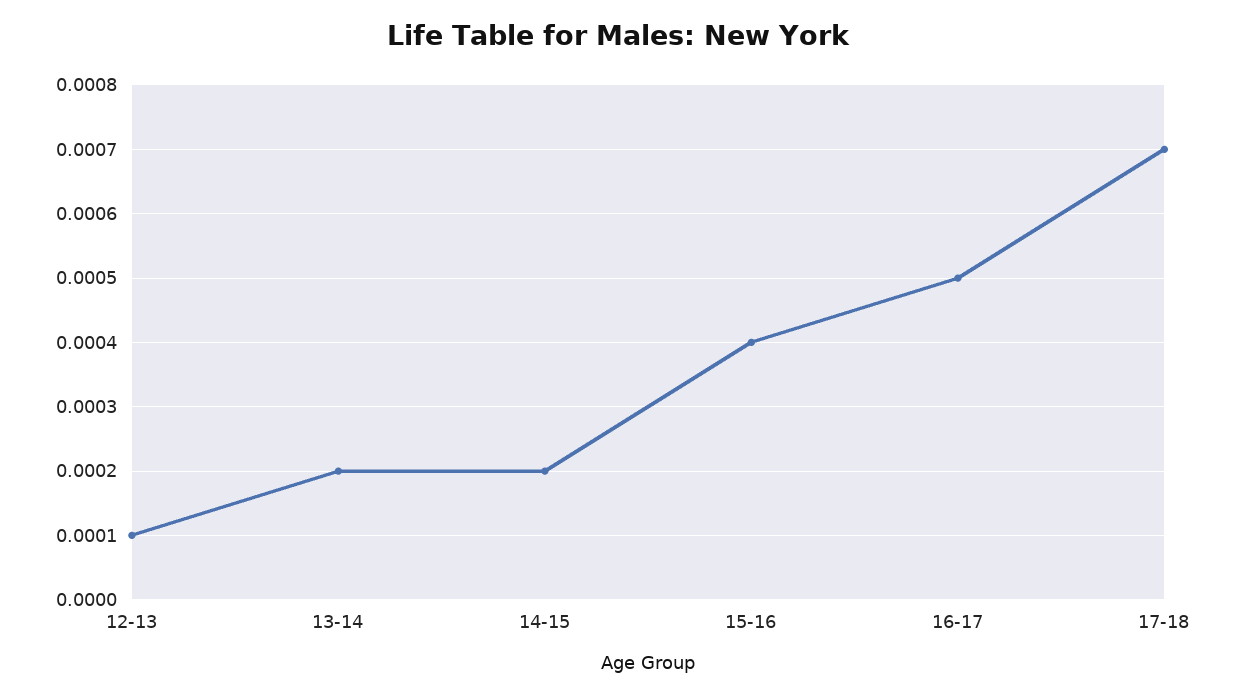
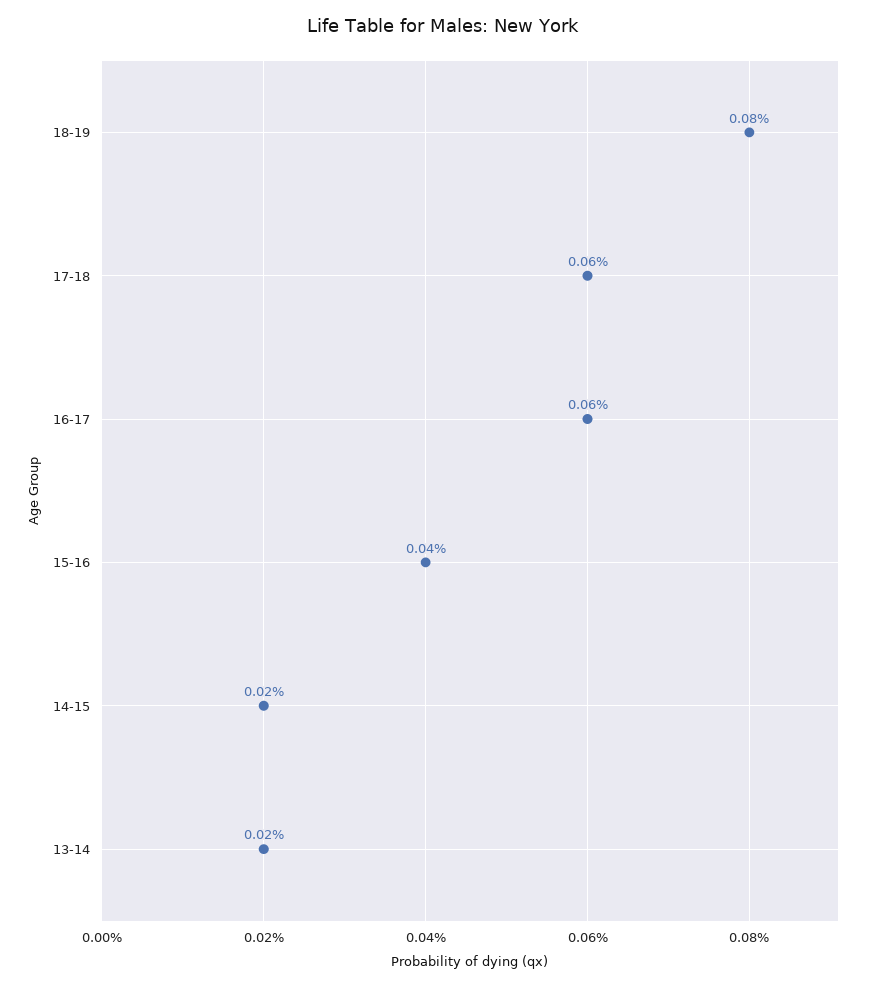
12-13: 0.0001 -> none
16-17: 0.0005 -> 0.0006
17-18: 0.0007 -> 0.0006
18-19: none -> 0.0008

